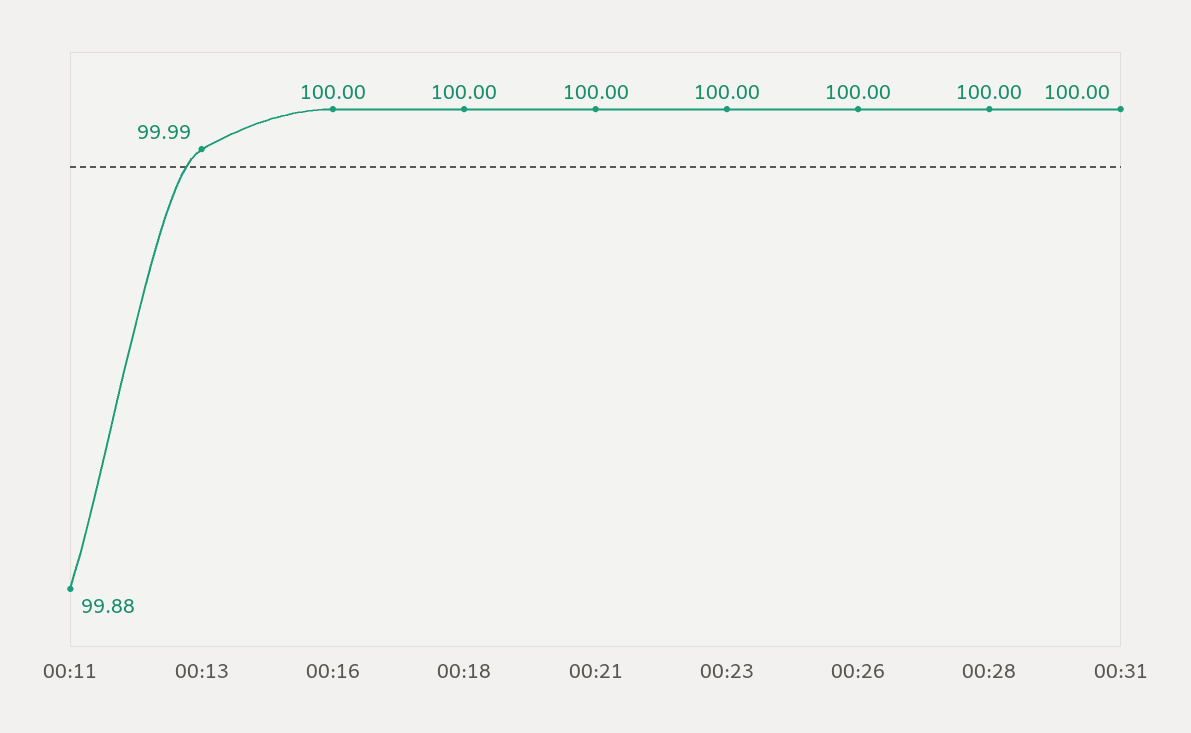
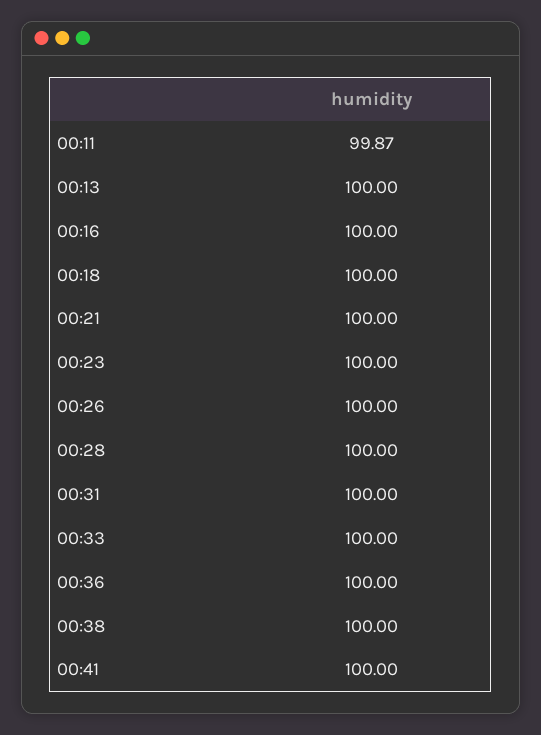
00:11: 99.88 -> 99.87
00:13: 99.99 -> 100
00:33: none -> 100
00:36: none -> 100
00:38: none -> 100
00:41: none -> 100

